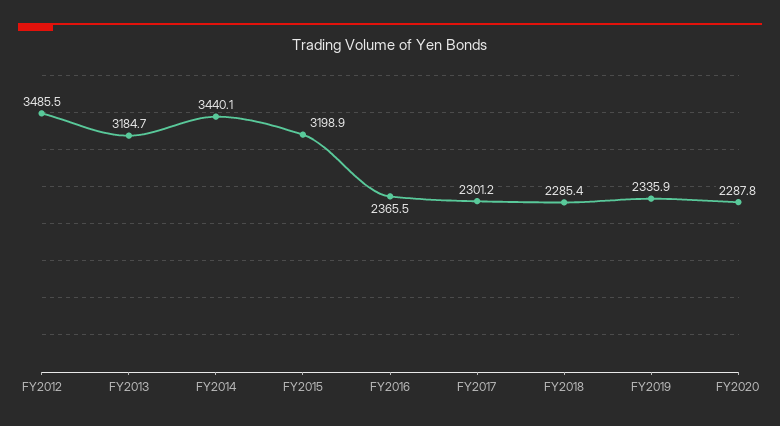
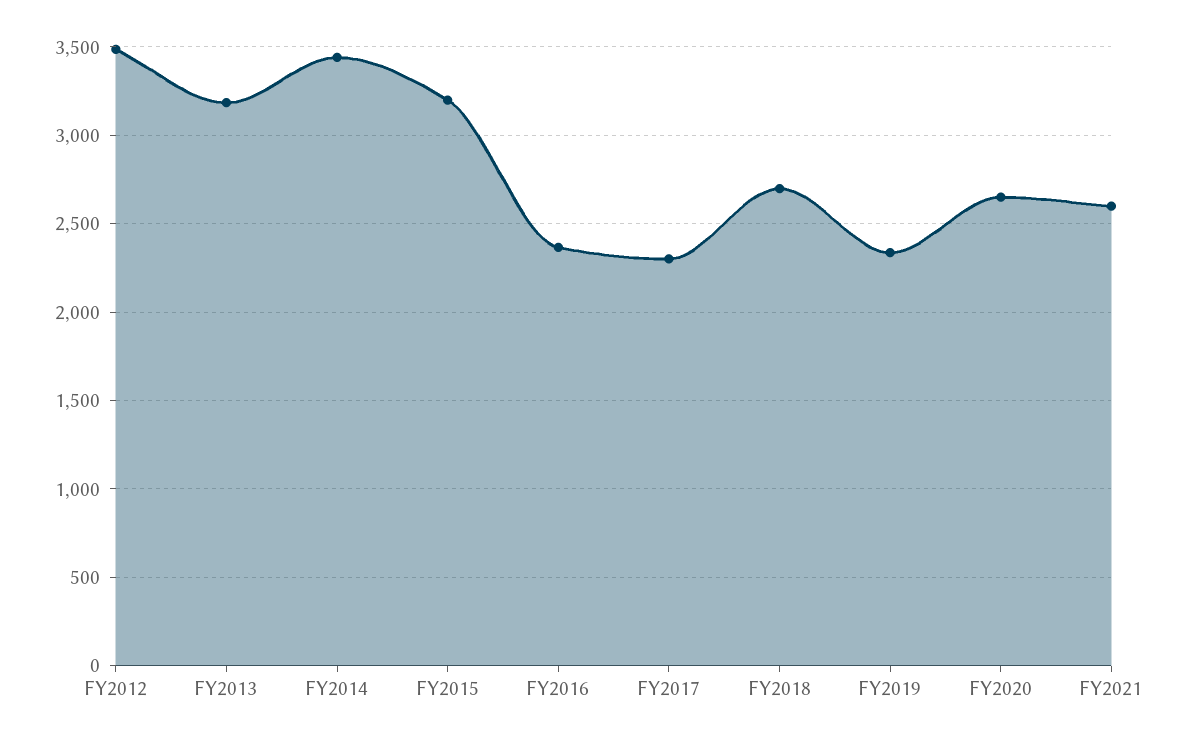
FY2018: 2285.4 -> 2700
FY2020: 2287.8 -> 2650
FY2021: none -> 2600

